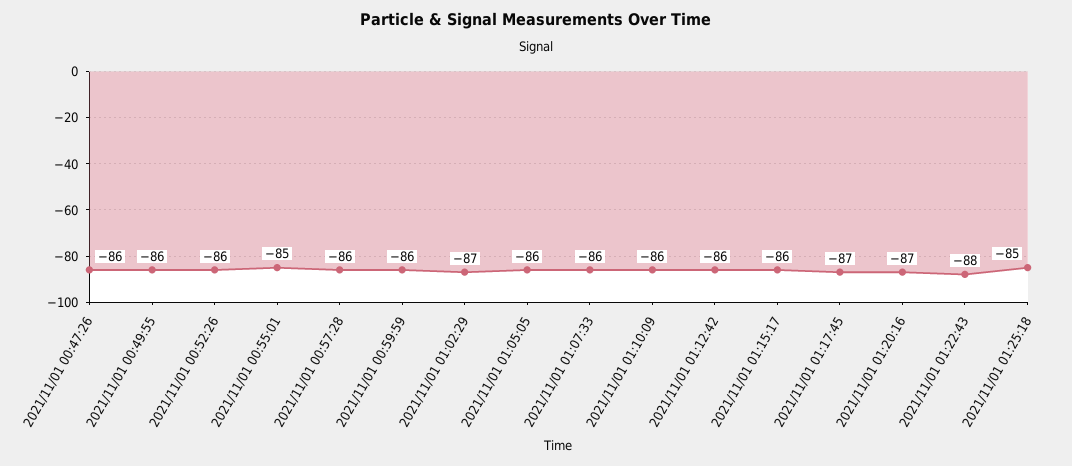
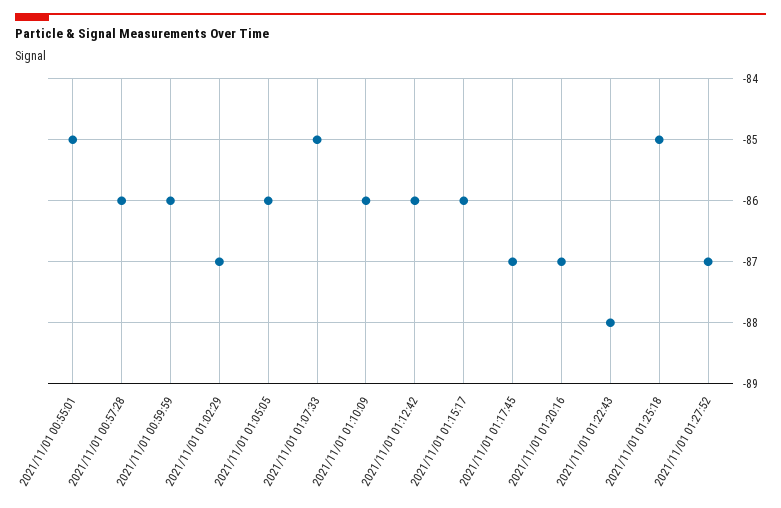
2021/11/01 00:47:26: -86 -> none
2021/11/01 00:49:55: -86 -> none
2021/11/01 00:52:26: -86 -> none
2021/11/01 01:07:33: -86 -> -85
2021/11/01 01:27:52: none -> -87

